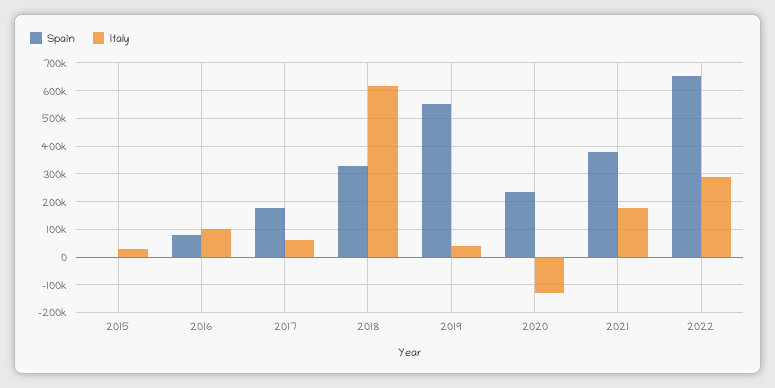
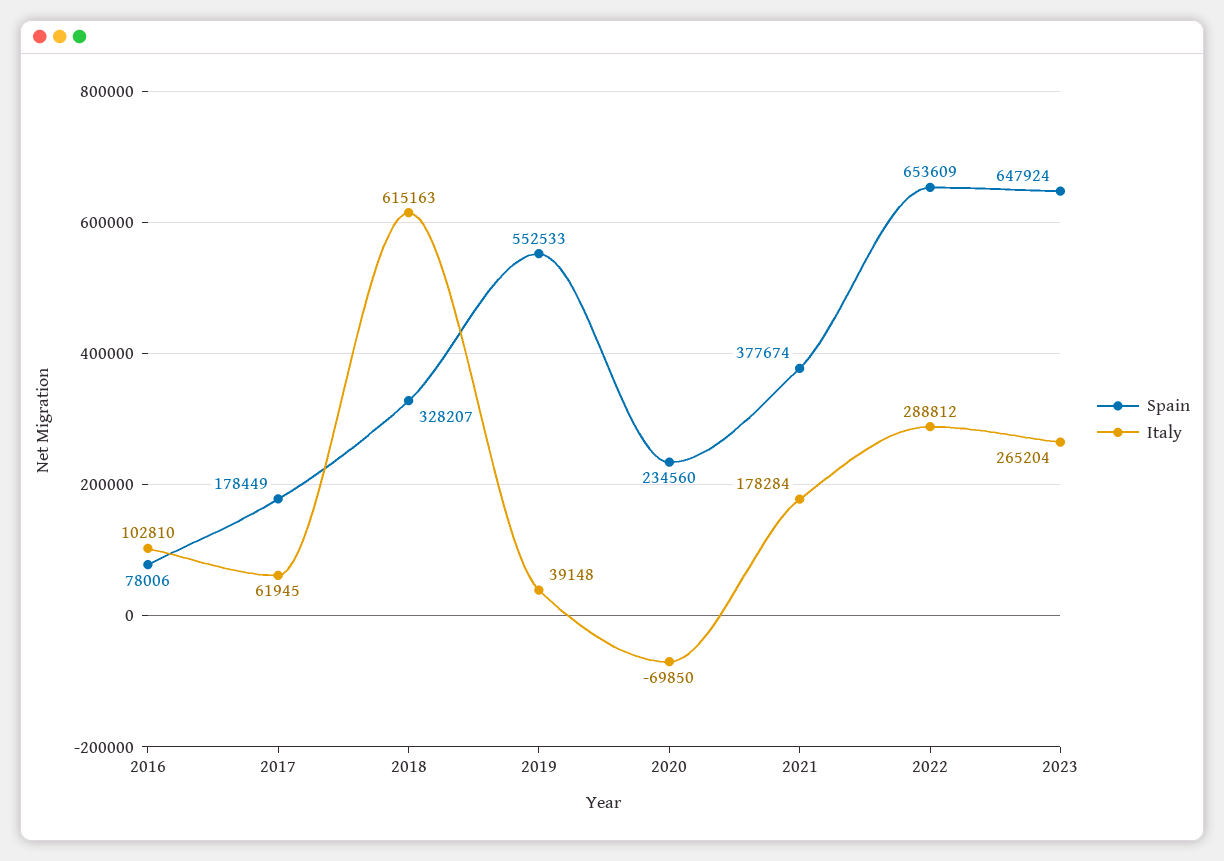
Spain, 2015: 0 -> none
Italy, 2015: 25000 -> none
Italy, 2020: -125000 -> -69850
Spain, 2023: none -> 647924
Italy, 2023: none -> 265204

